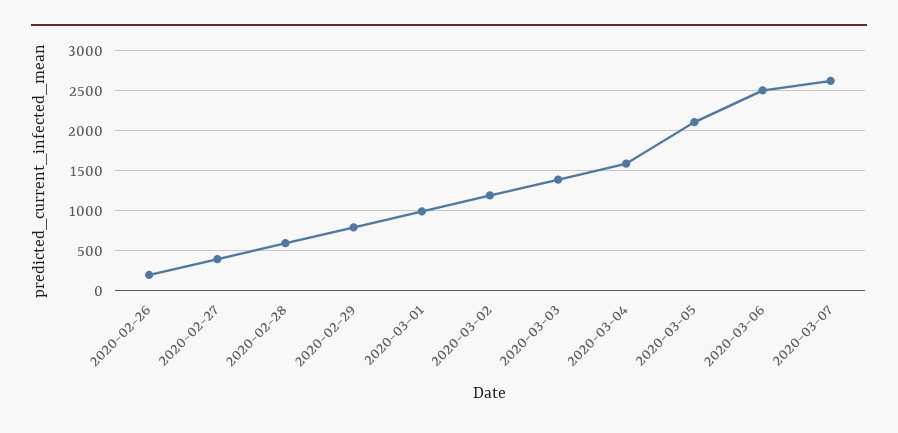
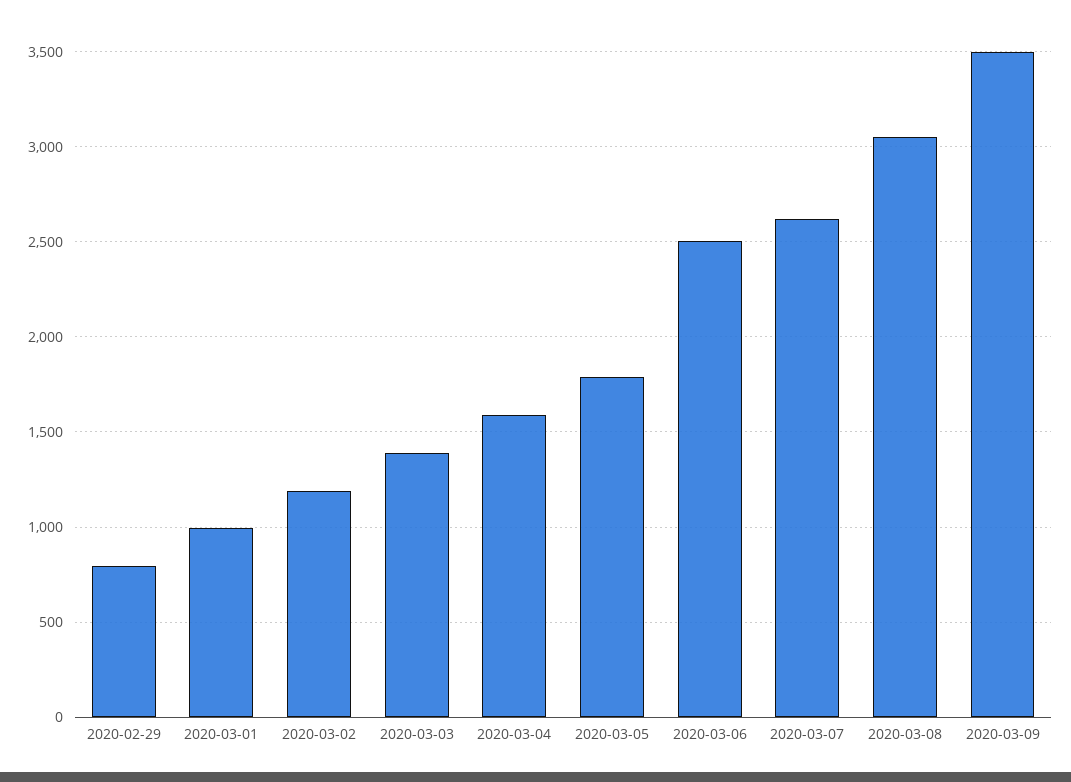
2020-02-26: 200 -> none
2020-02-27: 400 -> none
2020-02-28: 600 -> none
2020-03-05: 2100 -> 1800
2020-03-08: none -> 3050
2020-03-09: none -> 3500

